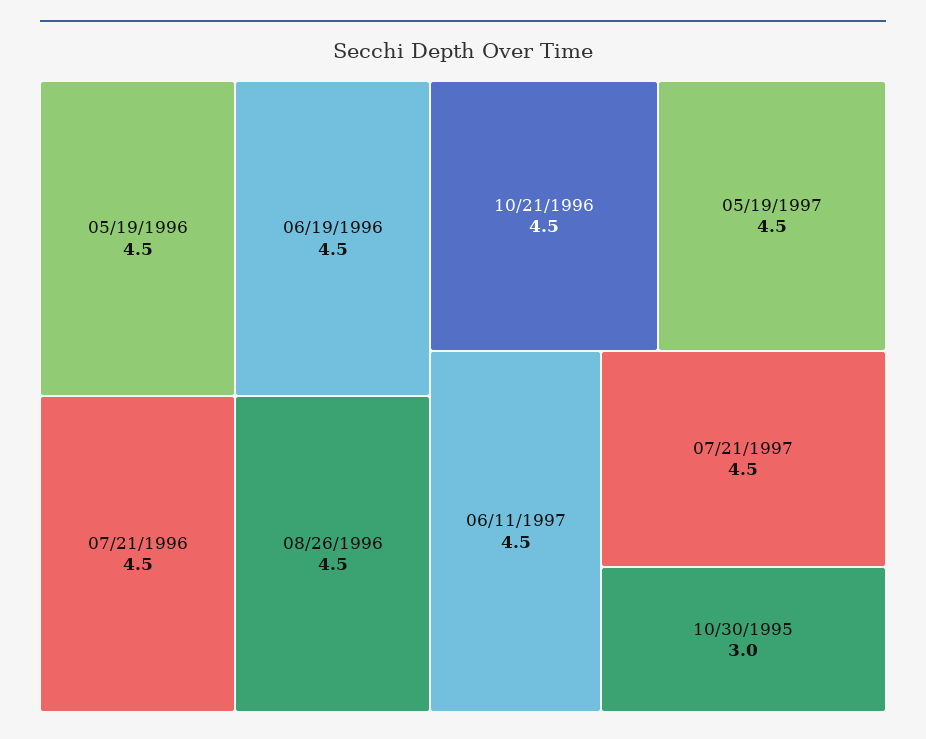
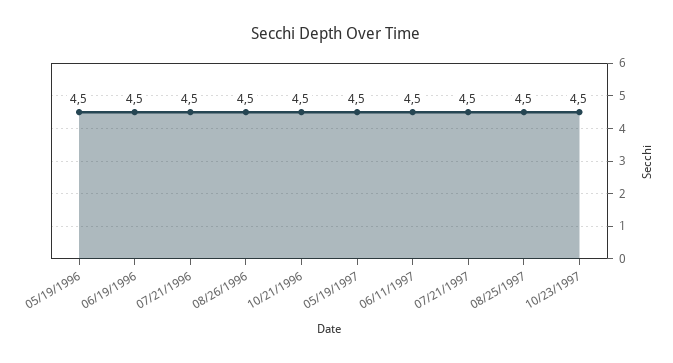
10/30/1995: 3 -> none
08/25/1997: none -> 4.5
10/23/1997: none -> 4.5

